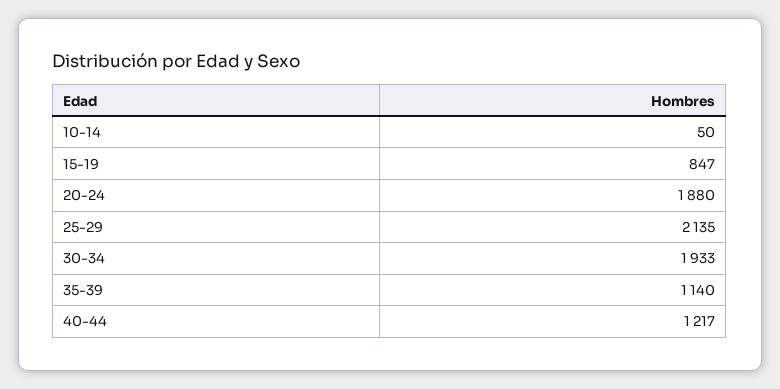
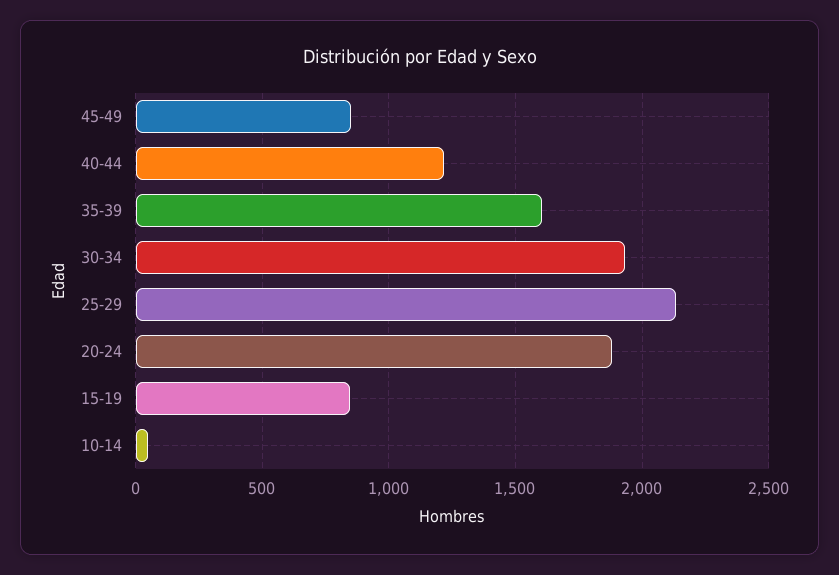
35-39: 1140 -> 1600
45-49: none -> 850

